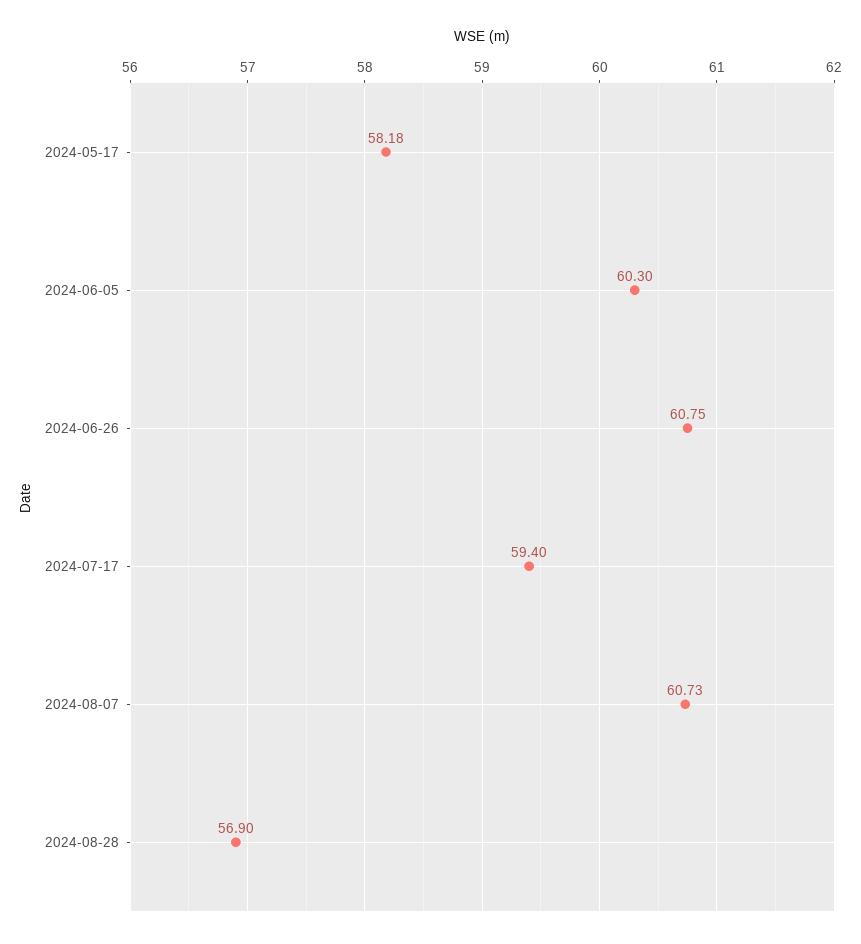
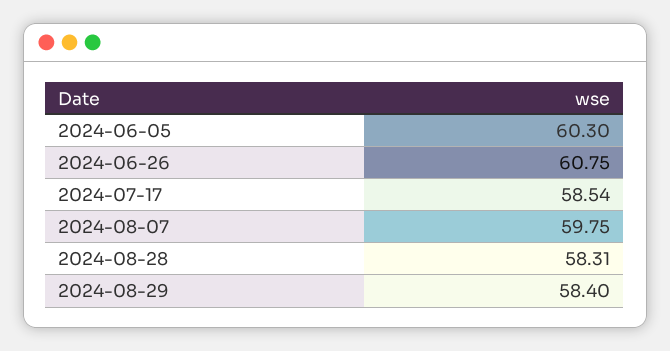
2024-05-17: 58.18 -> none
2024-07-17: 59.4 -> 58.54
2024-08-07: 60.73 -> 59.75
2024-08-28: 56.9 -> 58.31
2024-08-29: none -> 58.4

